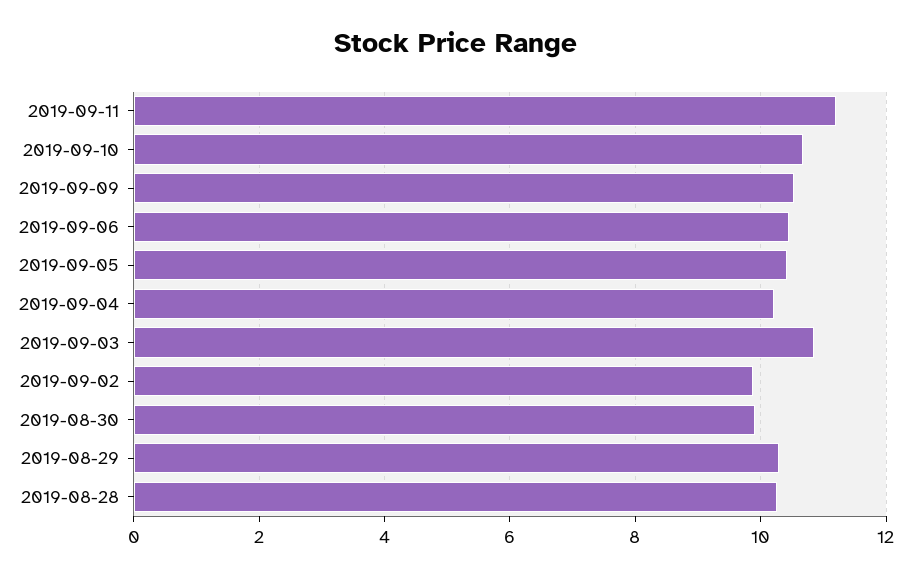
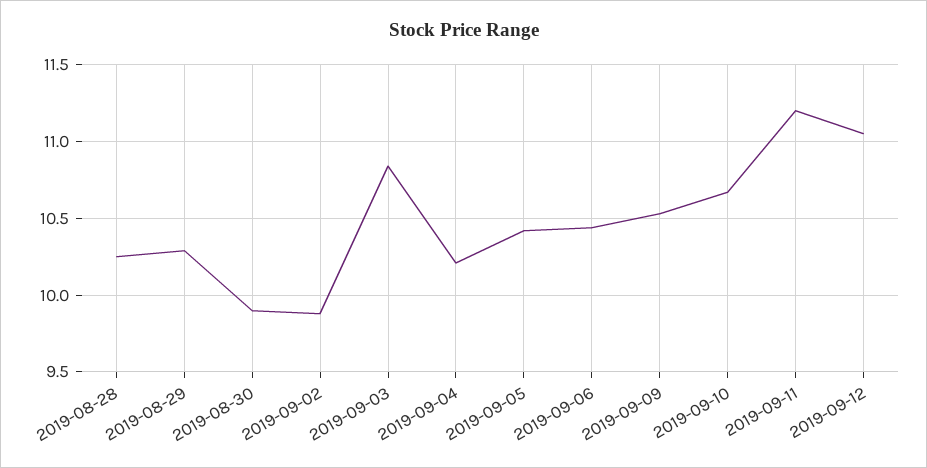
2019-09-12: none -> 11.05

